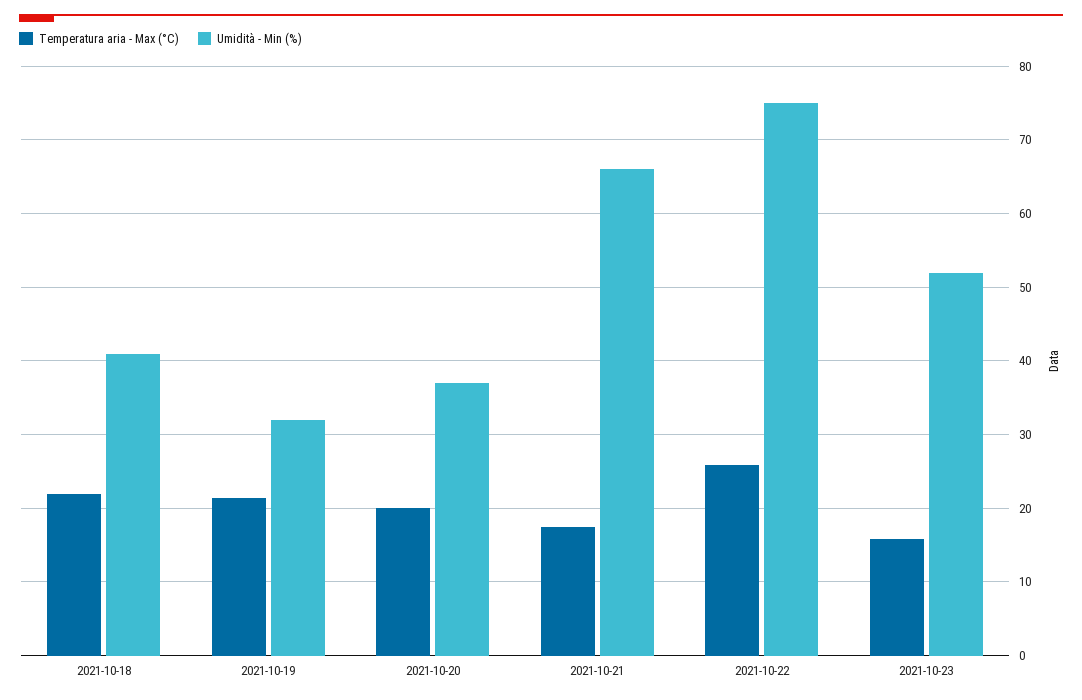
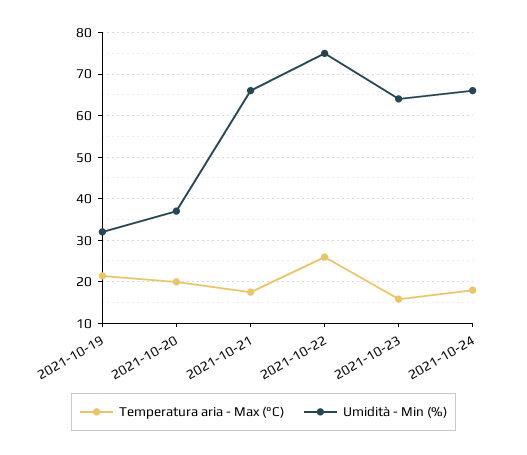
Temperatura aria - Max (°C), 2021-10-18: 22 -> none
Umidità - Min (%), 2021-10-18: 41 -> none
Umidità - Min (%), 2021-10-23: 52 -> 64
Temperatura aria - Max (°C), 2021-10-24: none -> 18
Umidità - Min (%), 2021-10-24: none -> 66

